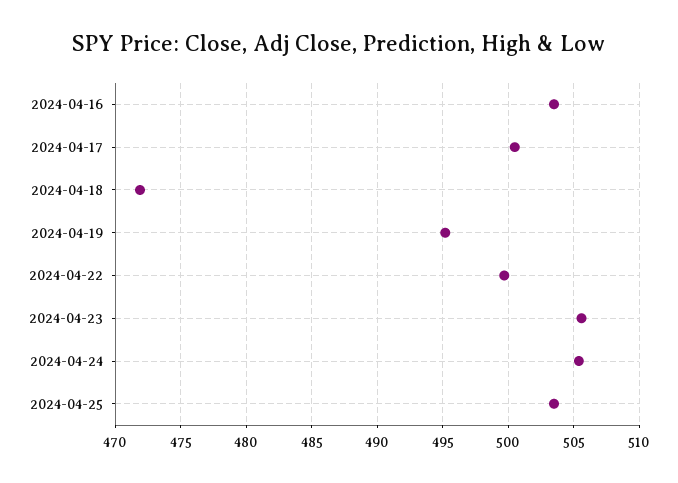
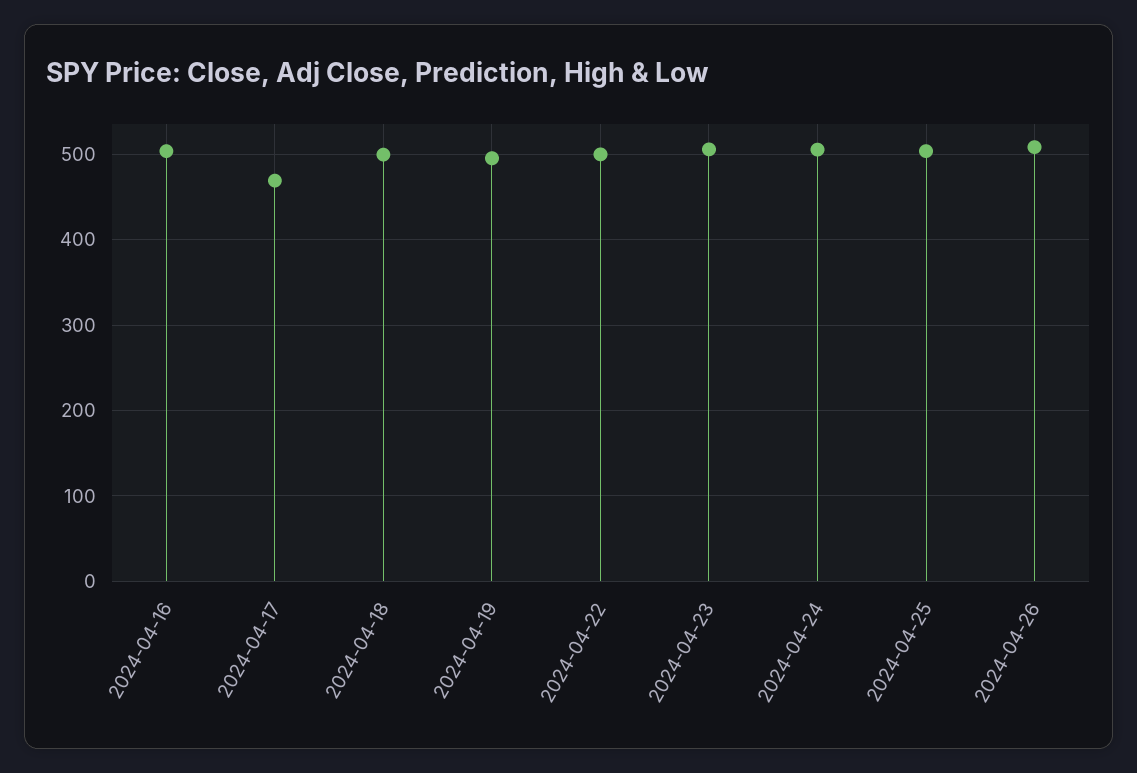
2024-04-17: 500.5 -> 470
2024-04-18: 472 -> 500
2024-04-26: none -> 510

